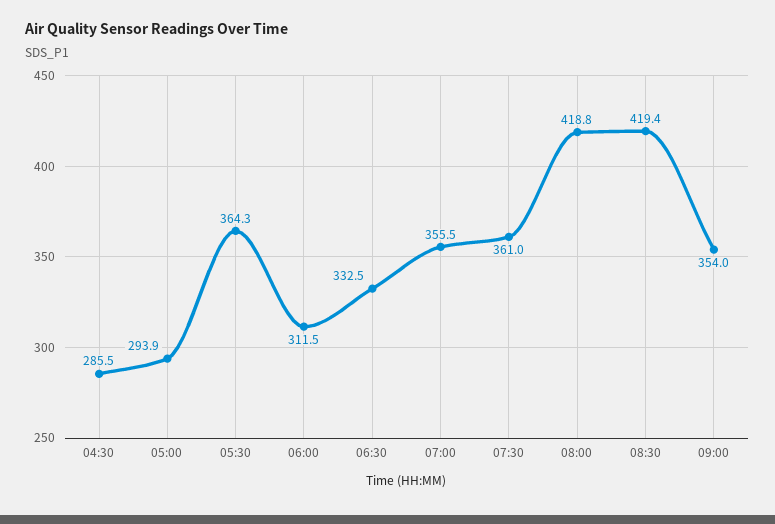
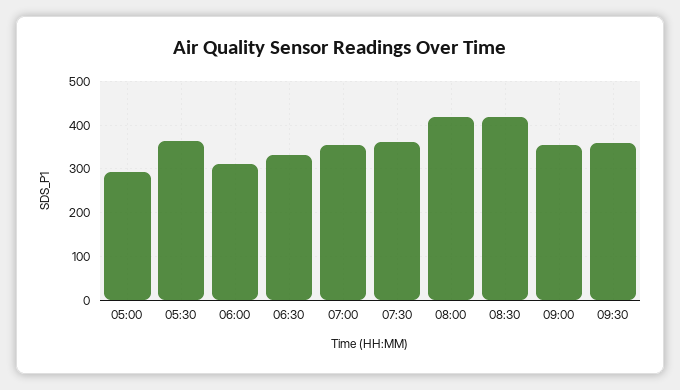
04:30: 285.5 -> none
09:30: none -> 360

